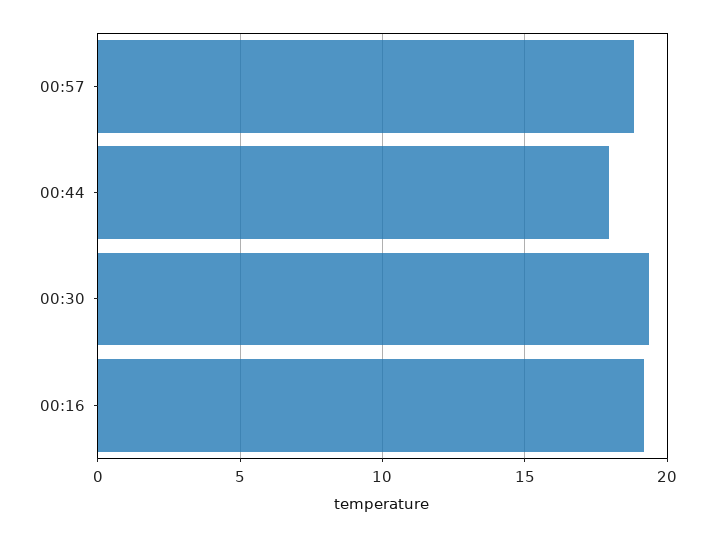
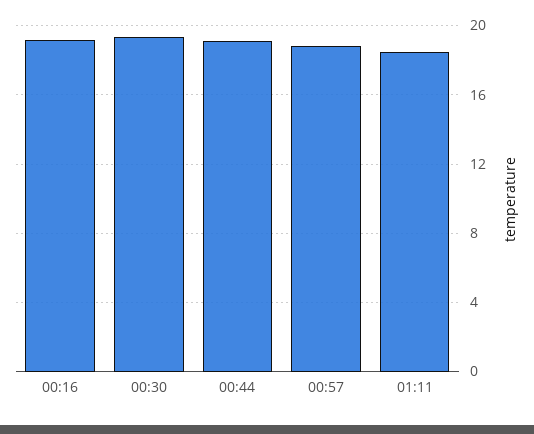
00:44: 18 -> 19
01:11: none -> 18.5

